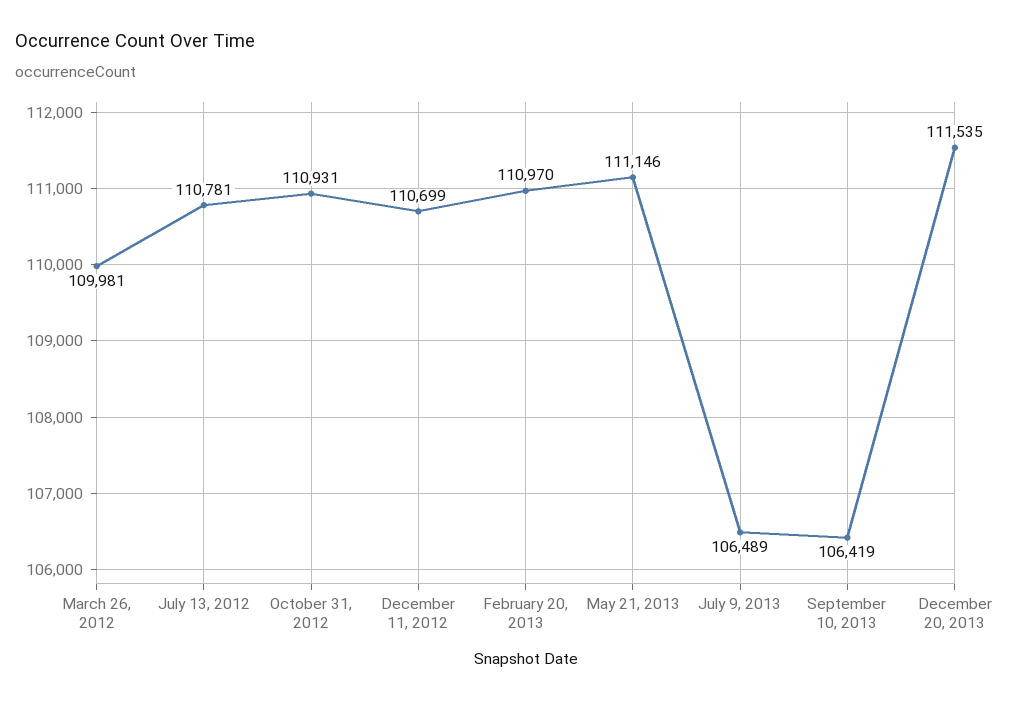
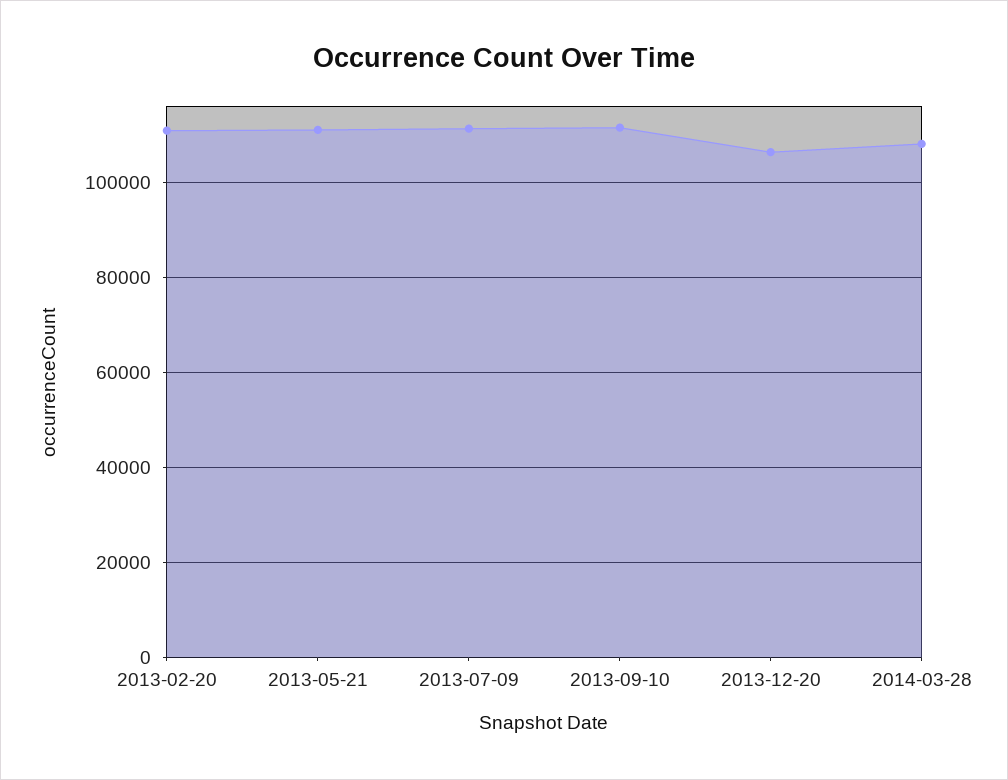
March 26, 2012: 109981 -> none
July 13, 2012: 110781 -> none
October 31, 2012: 110931 -> none
December 11, 2012: 110699 -> none
July 9, 2013: 106489 -> 112000
September 10, 2013: 106419 -> 112000
December 20, 2013: 111535 -> 106000
2014-03-28: none -> 108000

